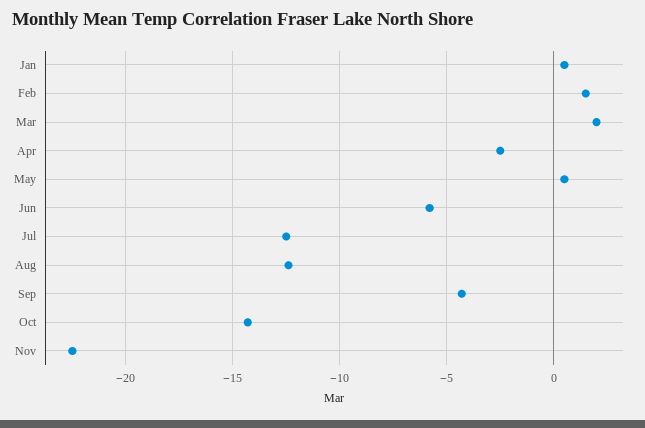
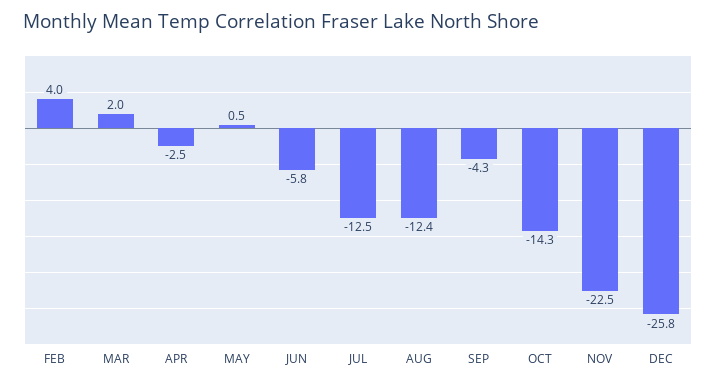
Jan: 0.5 -> none
Feb: 1.5 -> 4
DEC: none -> -25.8

